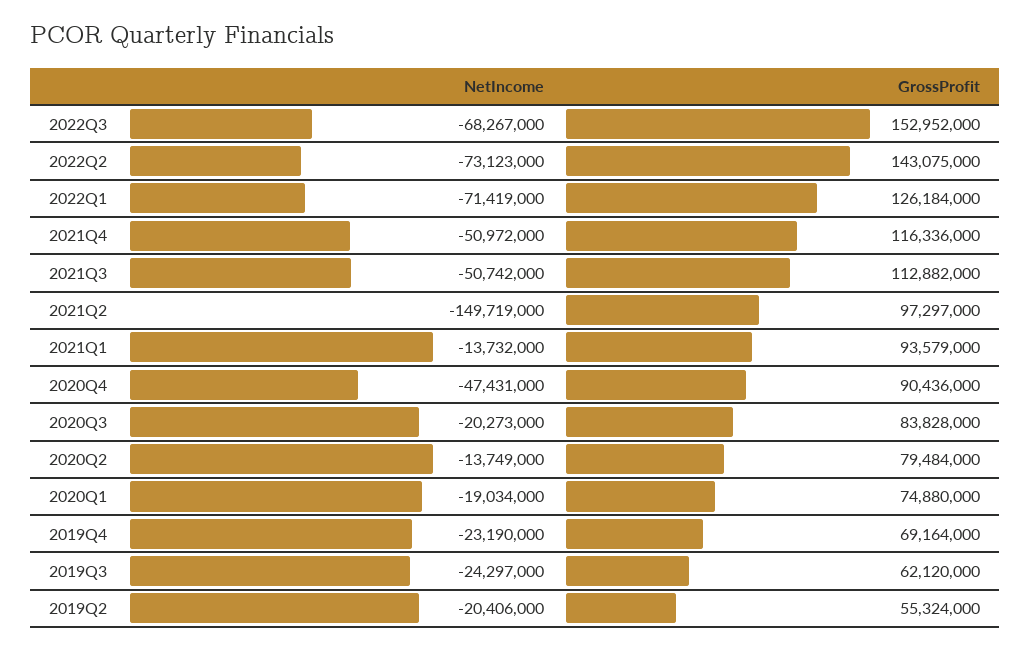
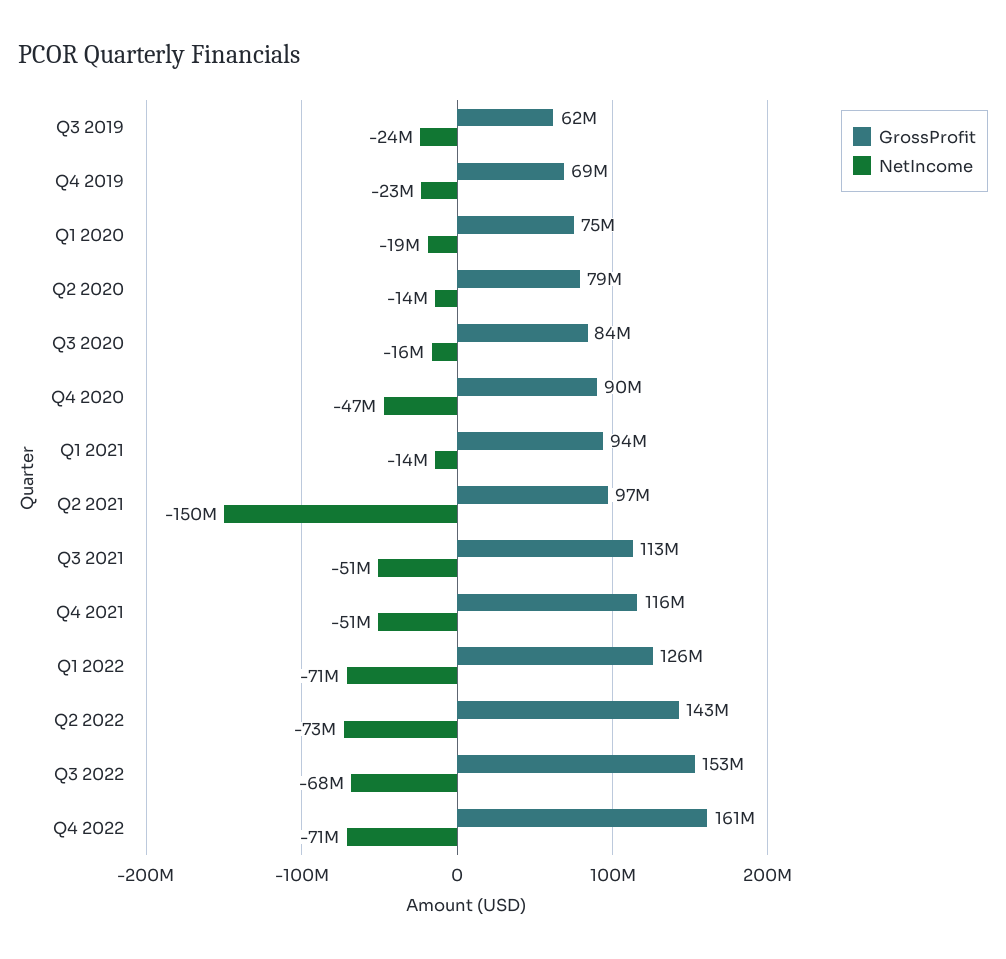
NetIncome, 2020Q3: -20273000 -> -16000000
NetIncome, 2019Q2: -20406000 -> none
GrossProfit, 2019Q2: 55324000 -> none
GrossProfit, Q4 2022: none -> 161000000
NetIncome, Q4 2022: none -> -71000000

